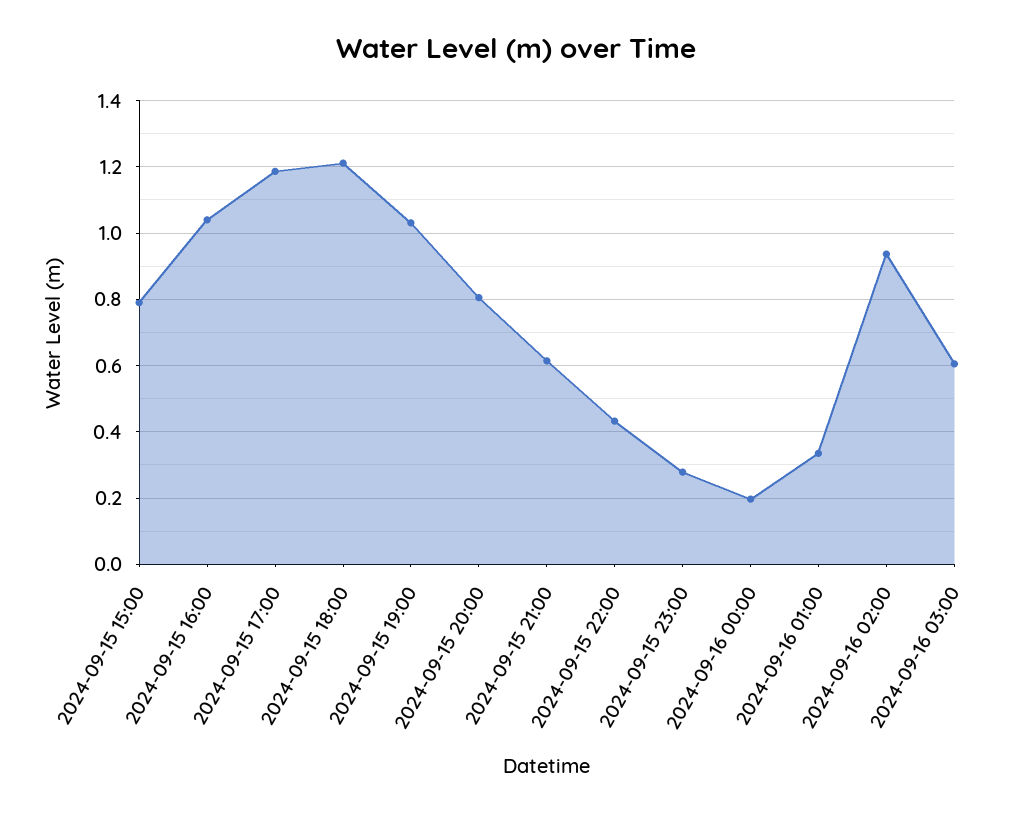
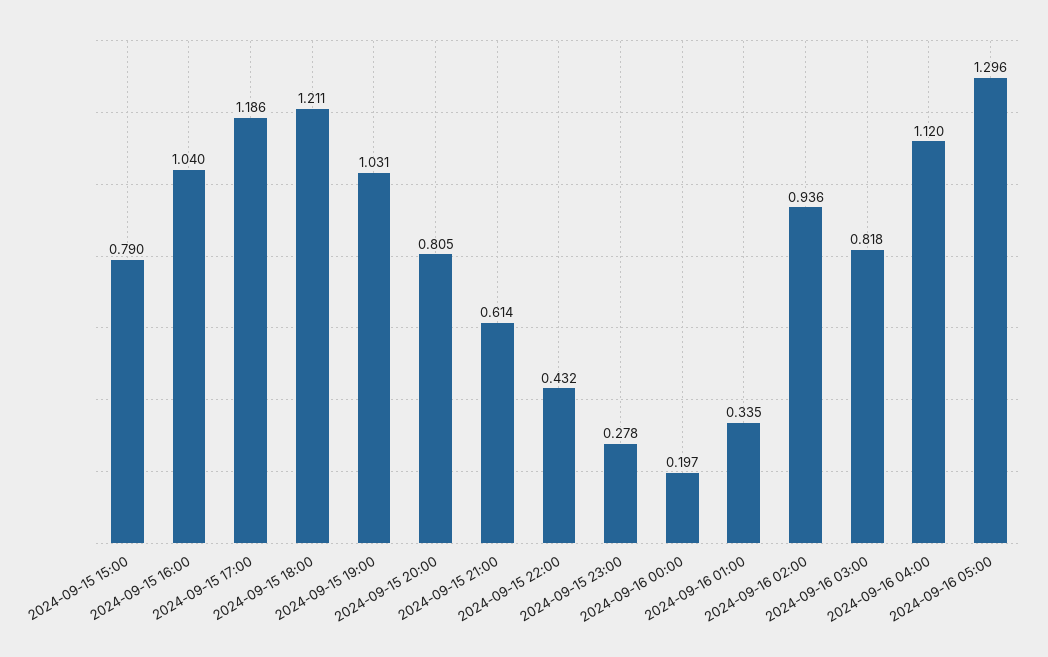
2024-09-16 03:00: 0.6 -> 0.818
2024-09-16 04:00: none -> 1.12
2024-09-16 05:00: none -> 1.296

